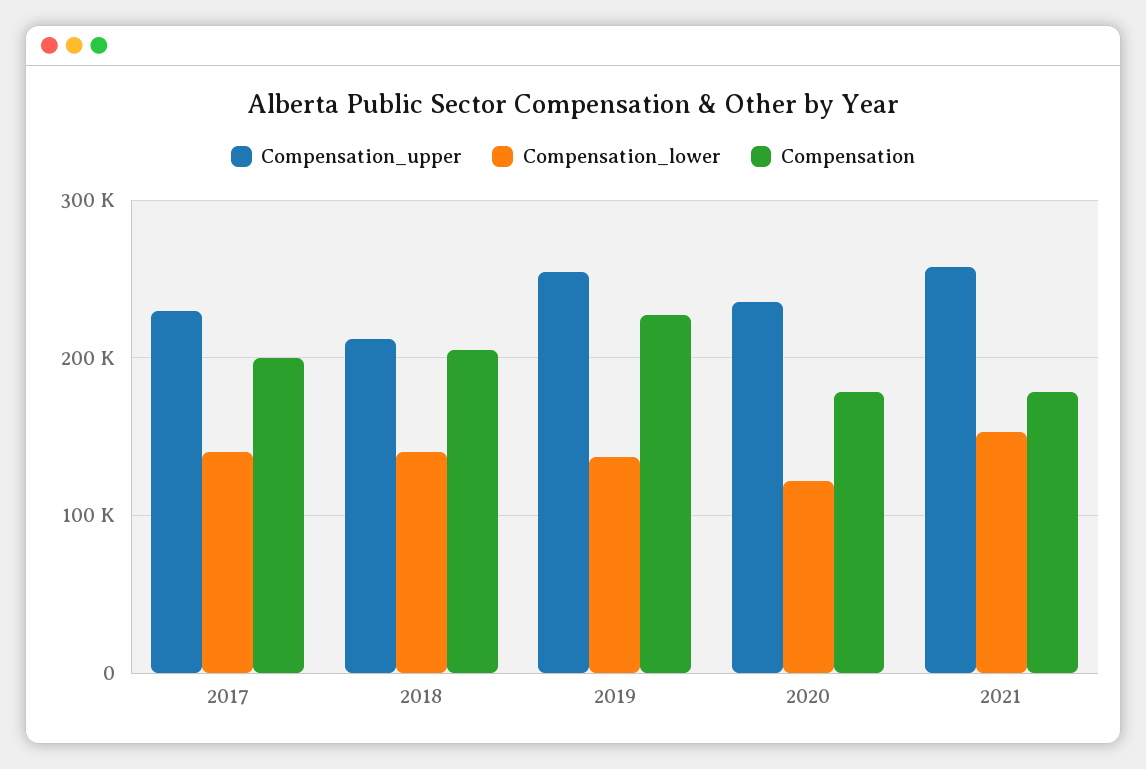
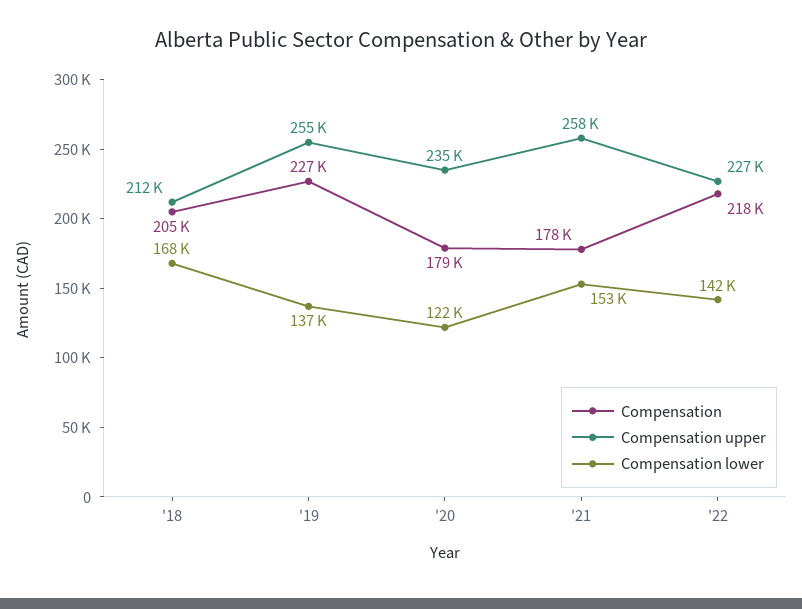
Compensation_upper, 2017: 230000 -> none
Compensation_lower, 2017: 140000 -> none
Compensation, 2017: 200000 -> none
Compensation_lower, 2018: 140000 -> 168000
Compensation, '22: none -> 218000
Compensation_upper, '22: none -> 227000
Compensation_lower, '22: none -> 142000

